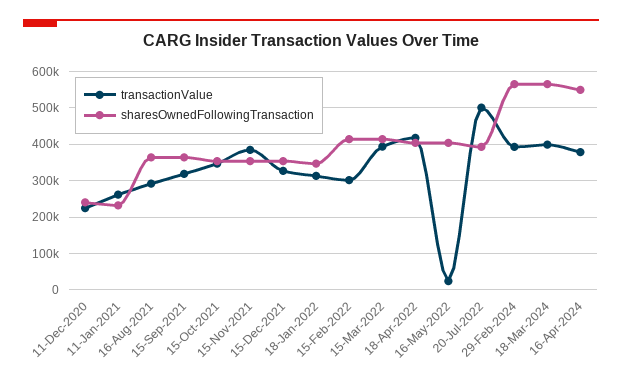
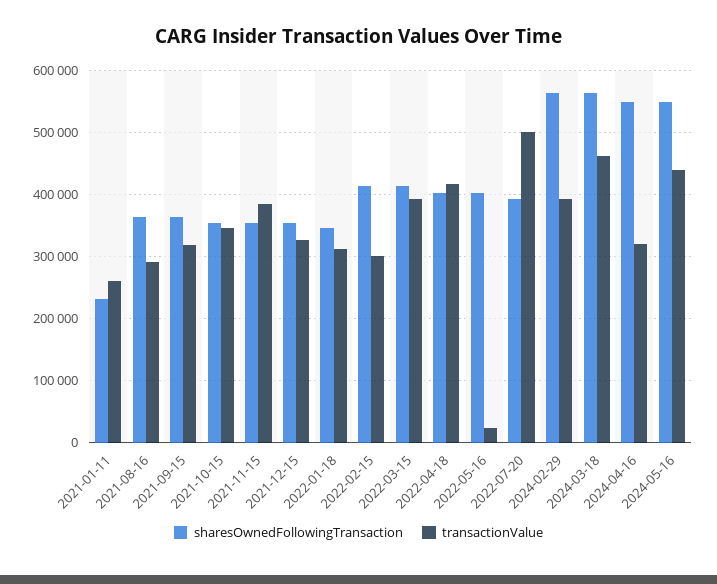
transactionValue, 11-Dec-2020: 220000 -> none
sharesOwnedFollowingTransaction, 11-Dec-2020: 240000 -> none
transactionValue, 18-Mar-2024: 400000 -> 460000
transactionValue, 16-Apr-2024: 380000 -> 320000
sharesOwnedFollowingTransaction, 2024-05-16: none -> 550000
transactionValue, 2024-05-16: none -> 440000

